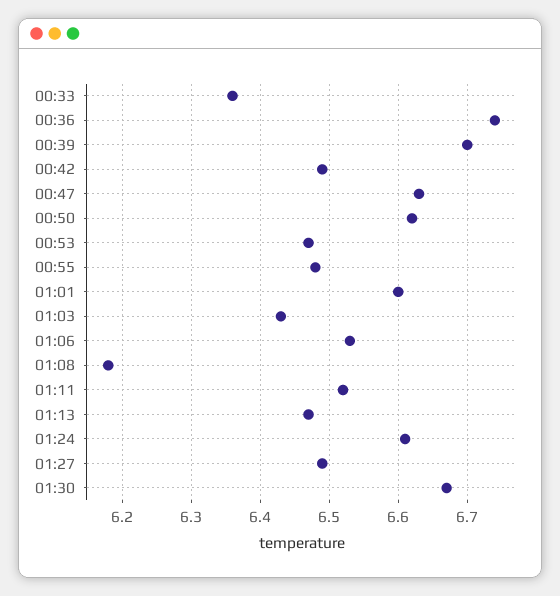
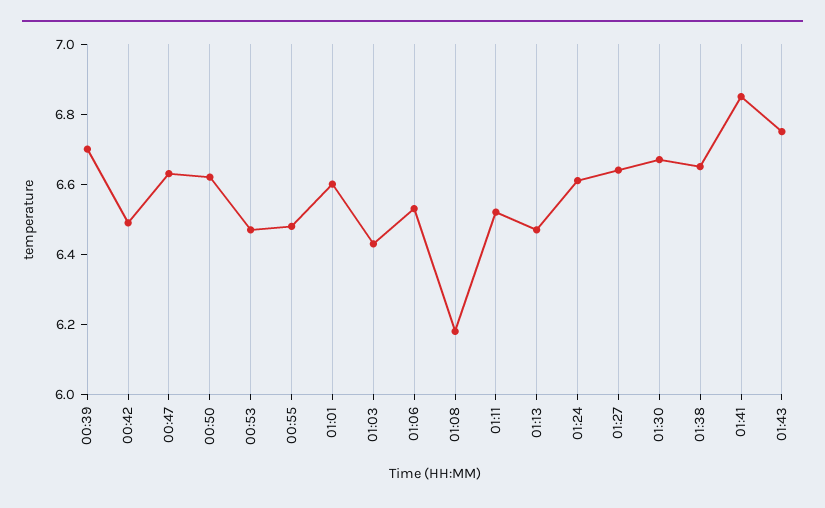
00:33: 6.36 -> none
00:36: 6.74 -> none
01:27: 6.49 -> 6.65
01:38: none -> 6.65
01:41: none -> 6.85
01:43: none -> 6.75

